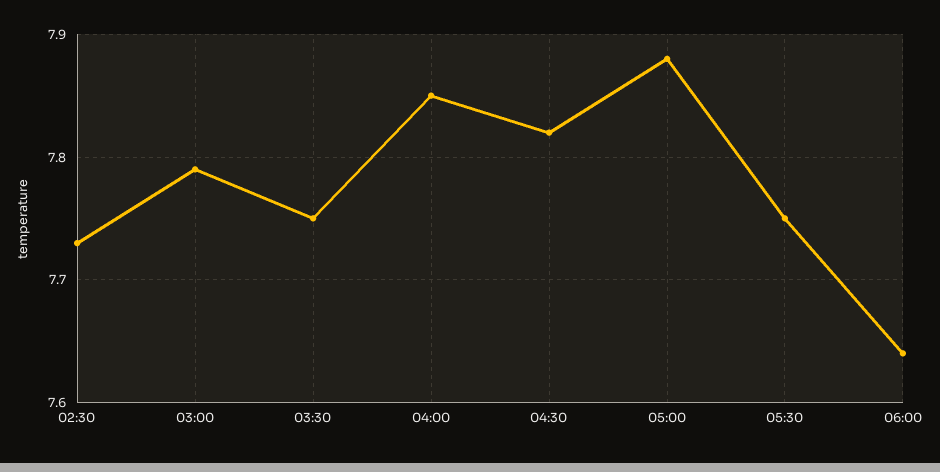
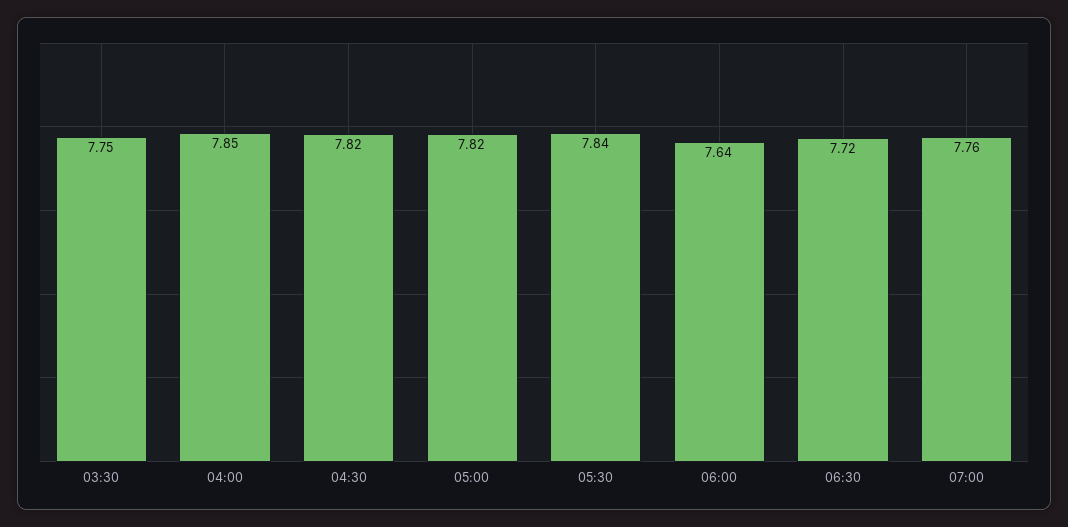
02:30: 7.73 -> none
03:00: 7.79 -> none
05:00: 7.88 -> 7.82
05:30: 7.75 -> 7.84
06:30: none -> 7.72
07:00: none -> 7.76

